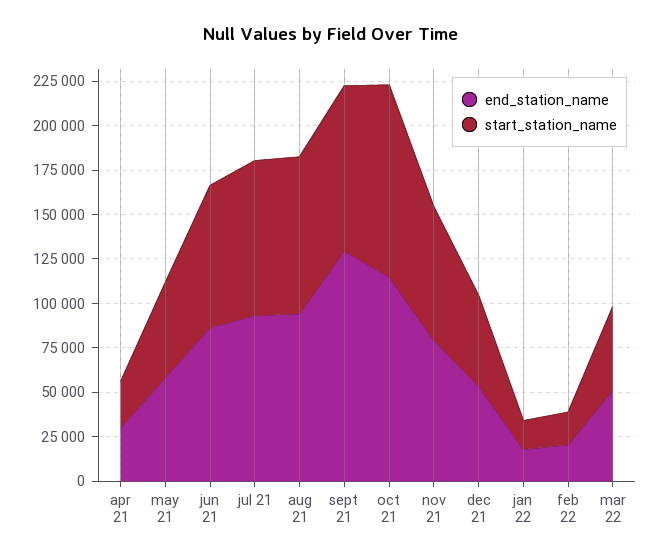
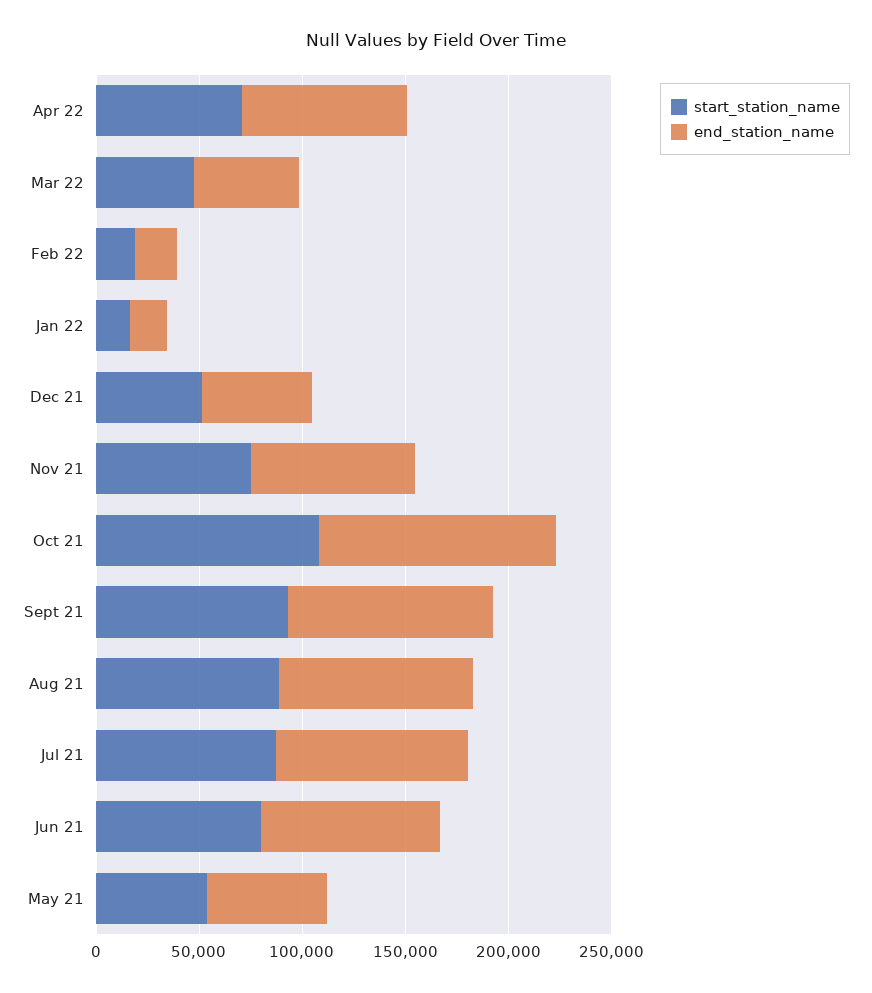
end_station_name, apr 21: 30000 -> none
start_station_name, apr 21: 25000 -> none
end_station_name, sept 21: 130000 -> 100000
start_station_name, Apr 22: none -> 70000
end_station_name, Apr 22: none -> 80000

